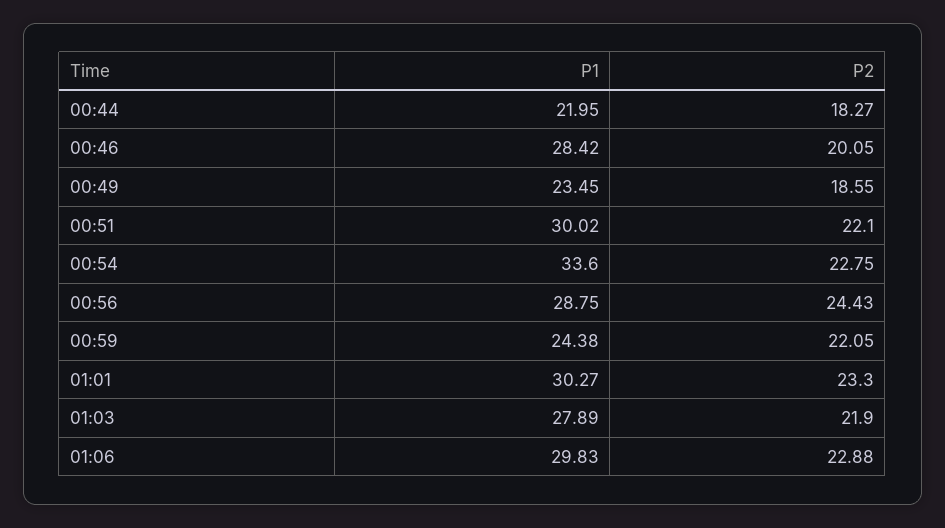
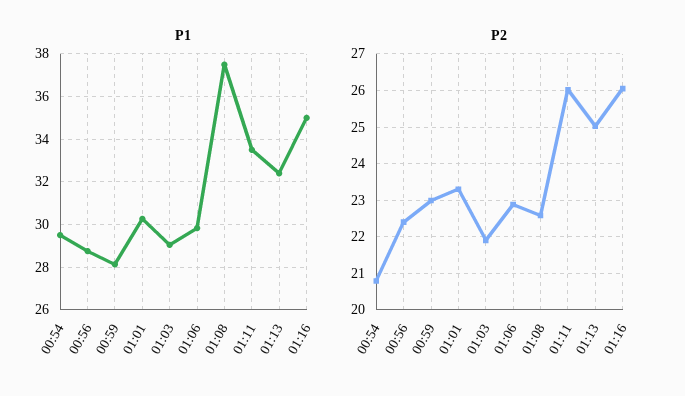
P1, 00:44: 21.95 -> none
P2, 00:44: 18.27 -> none
P1, 00:46: 28.42 -> none
P2, 00:46: 20.05 -> none
P1, 00:49: 23.45 -> none
P2, 00:49: 18.55 -> none
P1, 00:51: 30.02 -> none
P2, 00:51: 22.1 -> none
P1, 00:54: 33.6 -> 29.5
P2, 00:54: 22.75 -> 20.8
P2, 00:56: 24.43 -> 22.4
P1, 00:59: 24.38 -> 28
P2, 00:59: 22.05 -> 23
P1, 01:03: 27.89 -> 29
P1, 01:08: none -> 37.5
P1, 01:11: none -> 33.5
P1, 01:13: none -> 32.5
P1, 01:16: none -> 35
P2, 01:08: none -> 22.6
P2, 01:11: none -> 26
P2, 01:13: none -> 25
P2, 01:16: none -> 26

